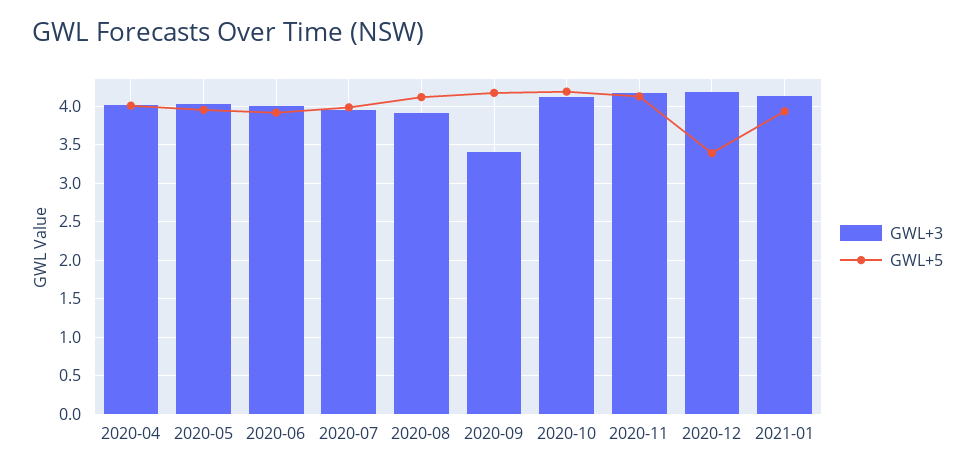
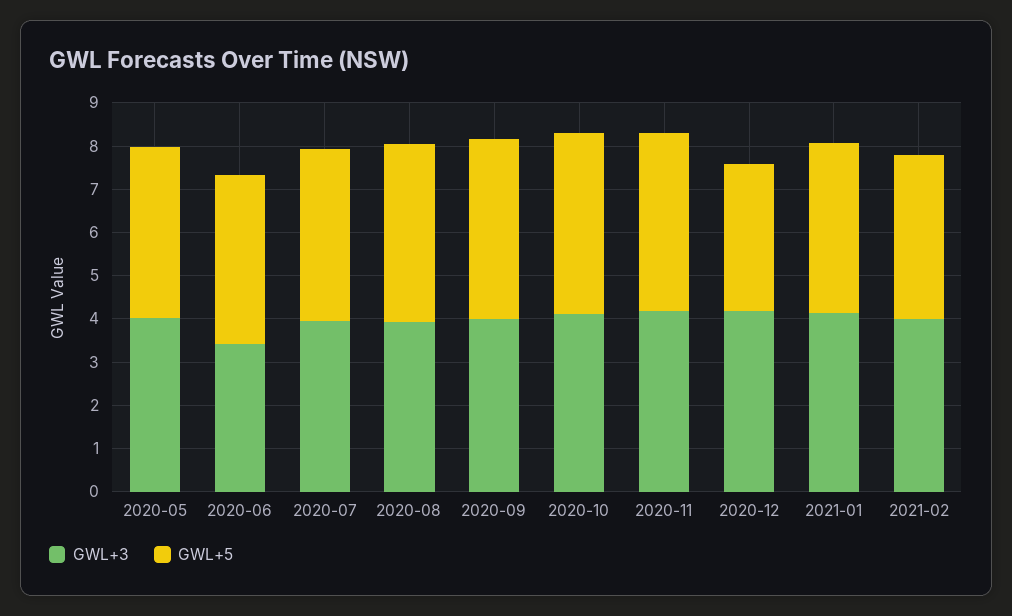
GWL+3, 2020-04: 4 -> none
GWL+5, 2020-04: 4 -> none
GWL+3, 2020-06: 4 -> 3.4
GWL+3, 2020-09: 3.4 -> 4
GWL+3, 2021-02: none -> 4
GWL+5, 2021-02: none -> 3.8

